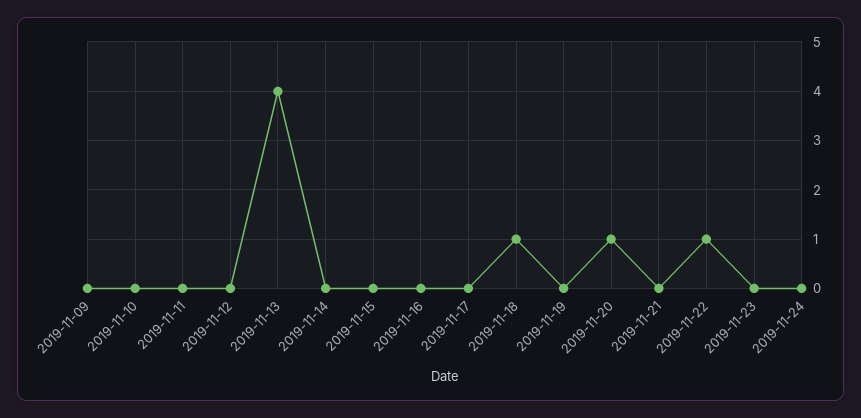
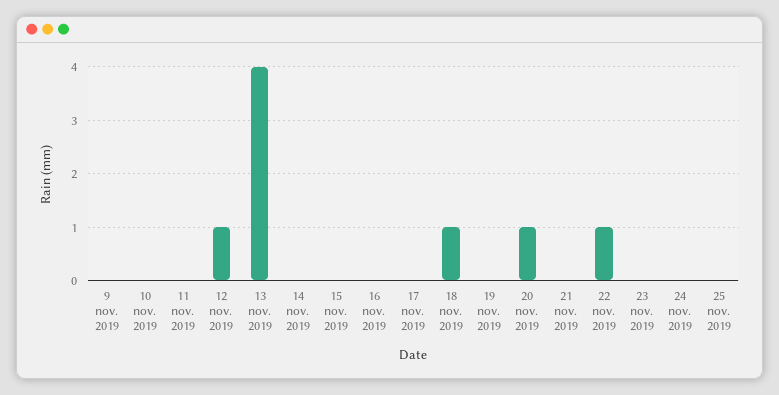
2019-11-12: 0 -> 1
25 nov. 2019: none -> 0

